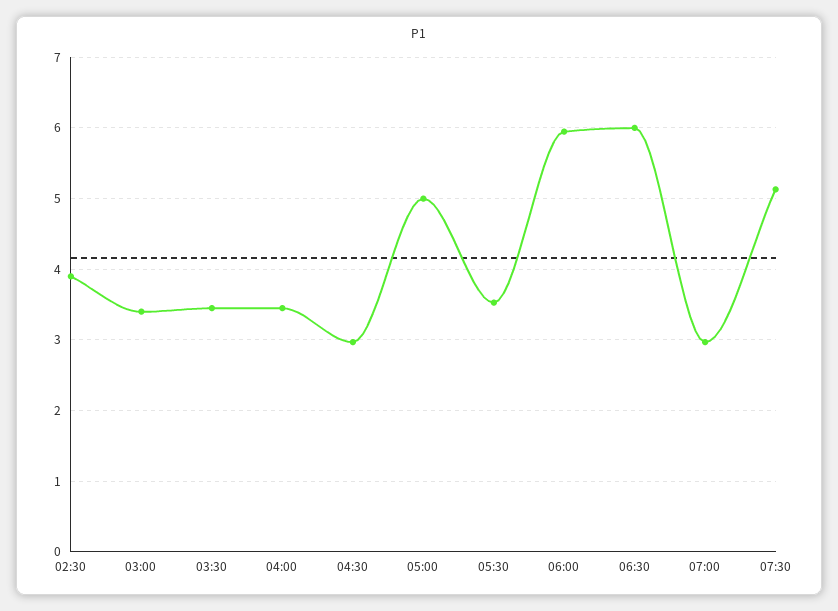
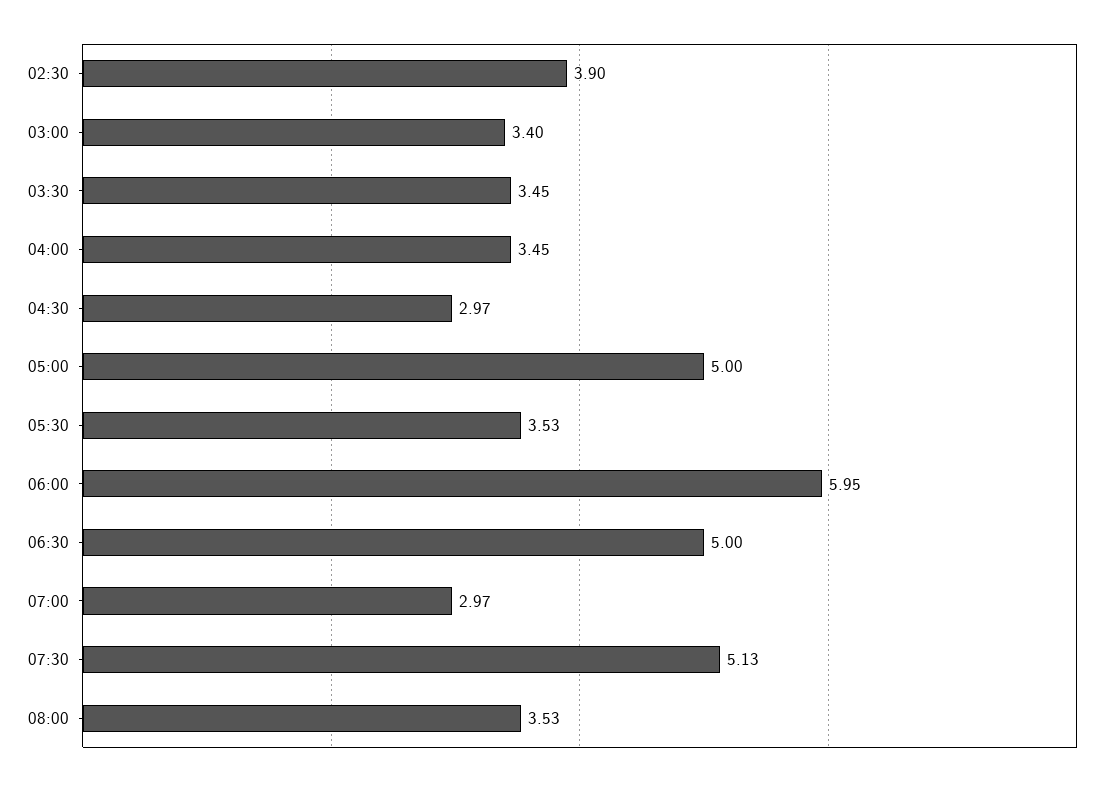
06:30: 6 -> 5
08:00: none -> 3.53

